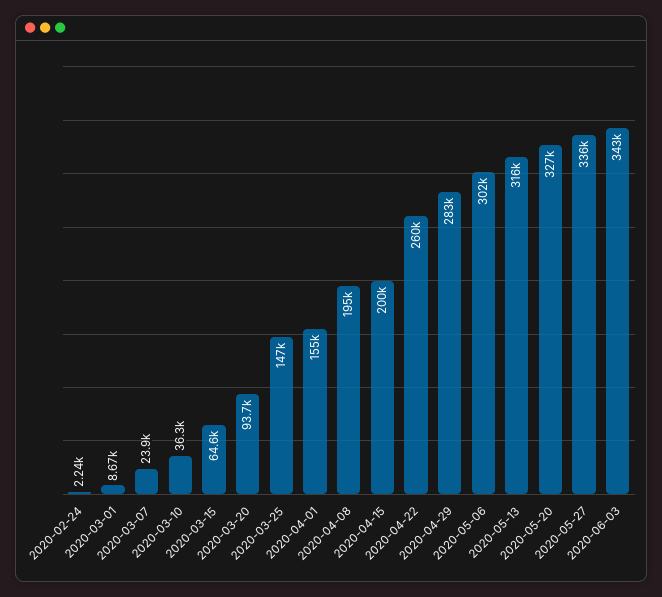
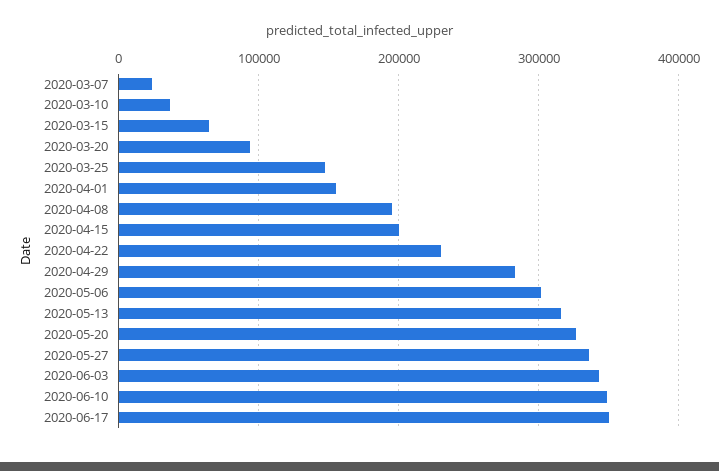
2020-02-24: 2240 -> none
2020-03-01: 8670 -> none
2020-04-22: 260000 -> 230000
2020-06-10: none -> 350000
2020-06-17: none -> 350000

